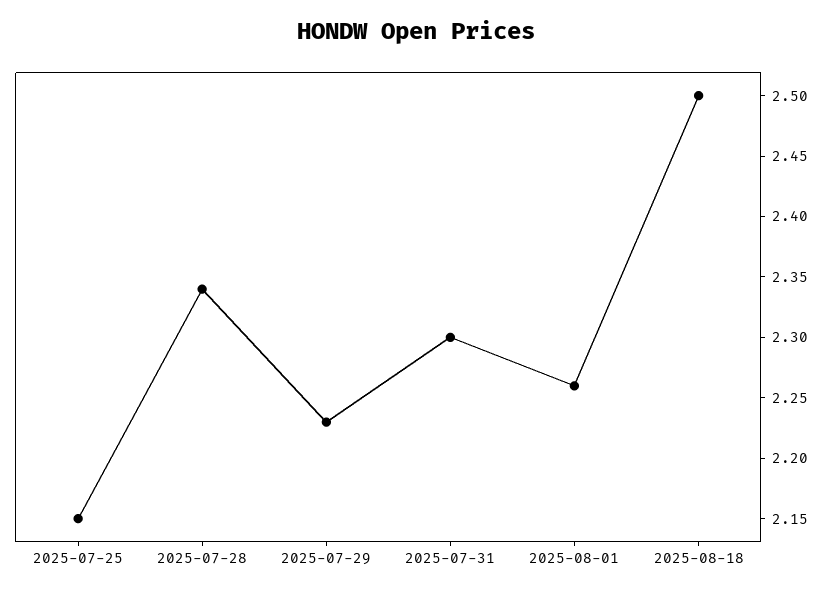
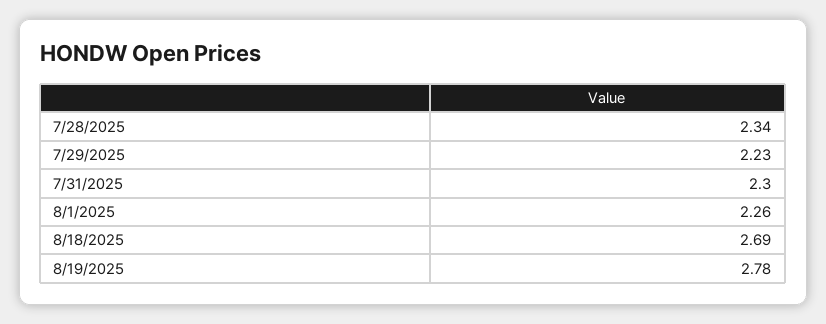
2025-07-25: 2.15 -> none
2025-08-18: 2.5 -> 2.69
8/19/2025: none -> 2.78

